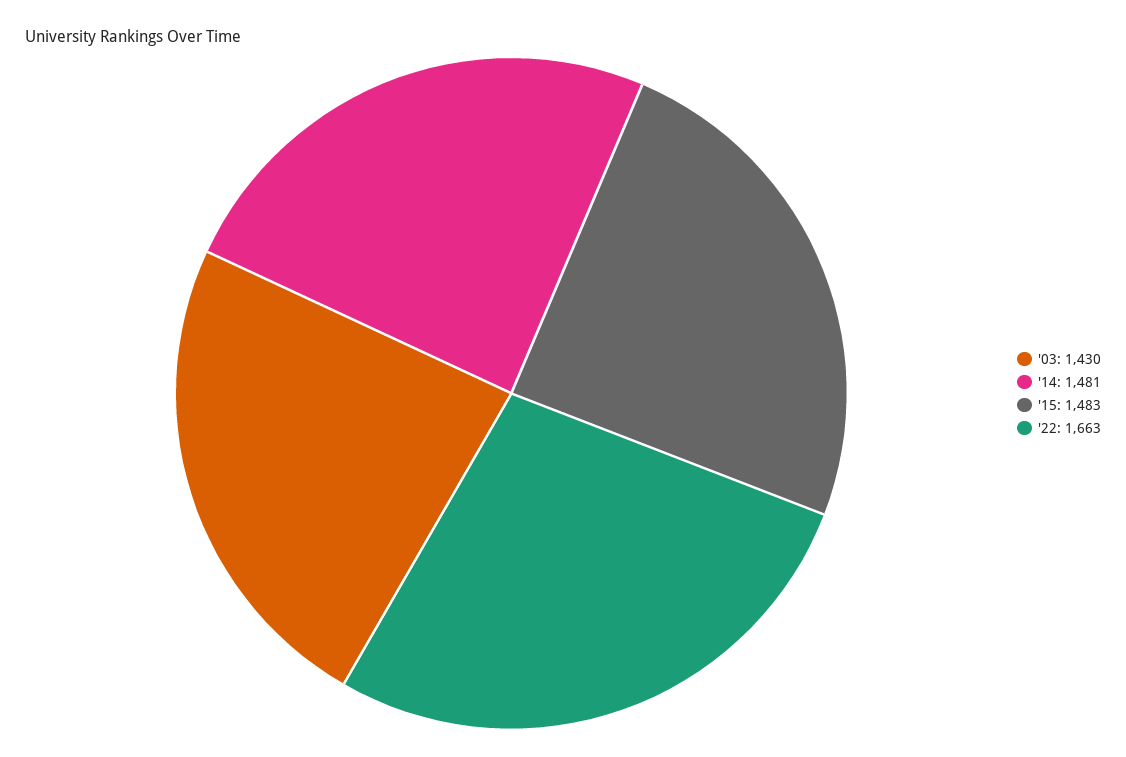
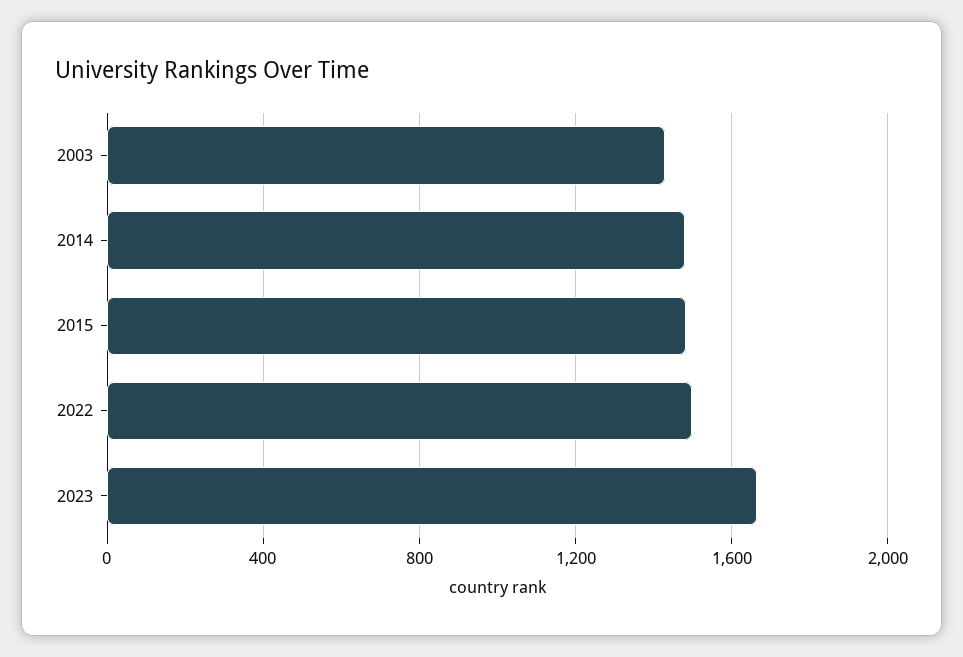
'22: 1663 -> 1500
2023: none -> 1650

